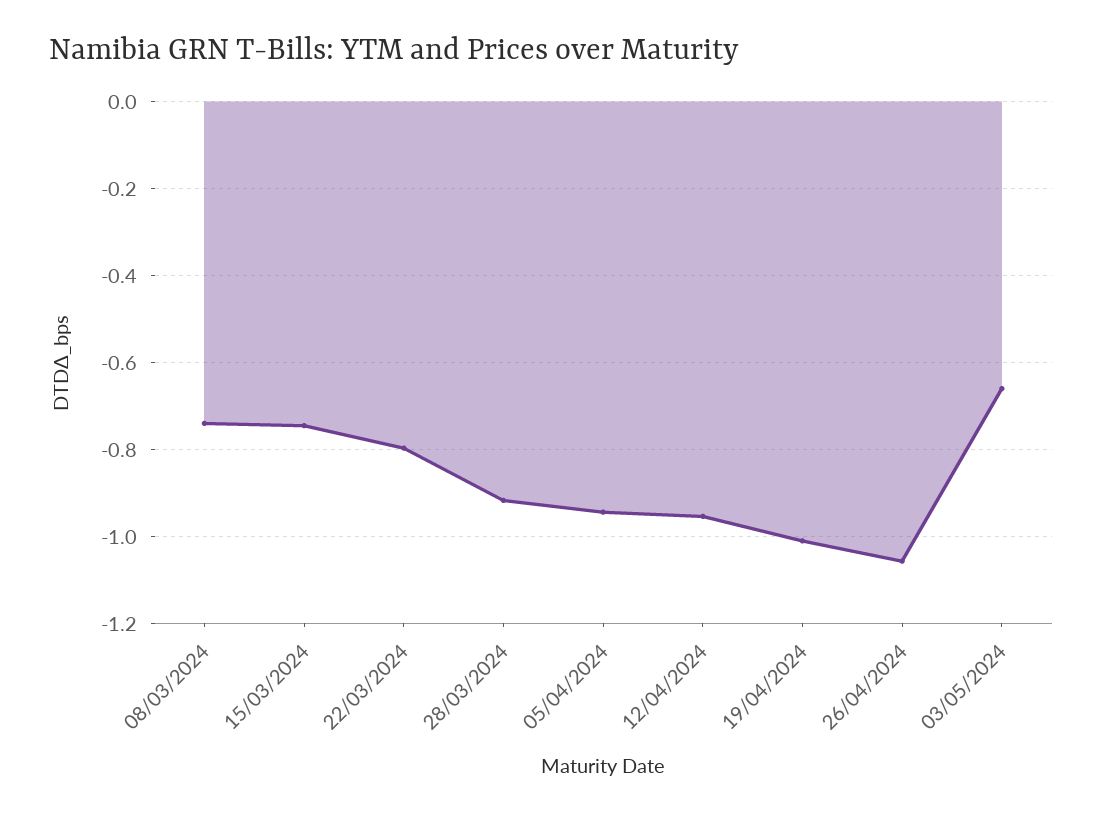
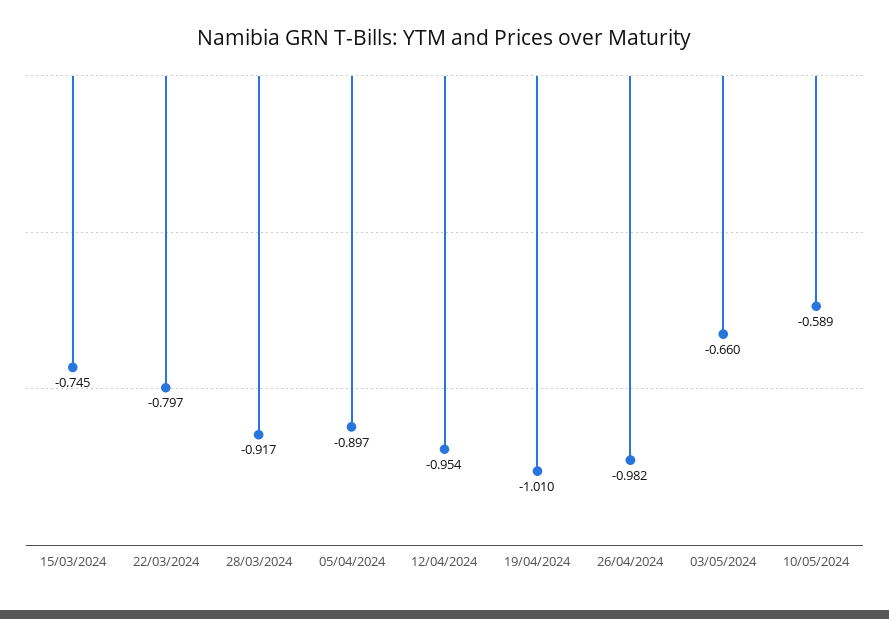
08/03/2024: -0.74 -> none
05/04/2024: -0.94 -> -0.897
26/04/2024: -1.06 -> -0.982
10/05/2024: none -> -0.589

